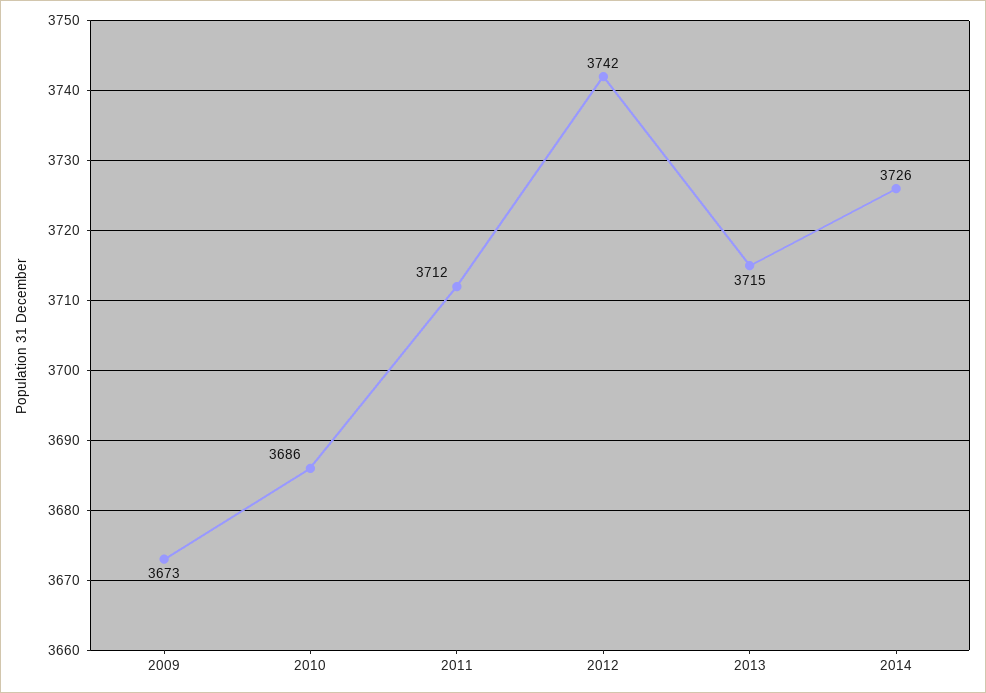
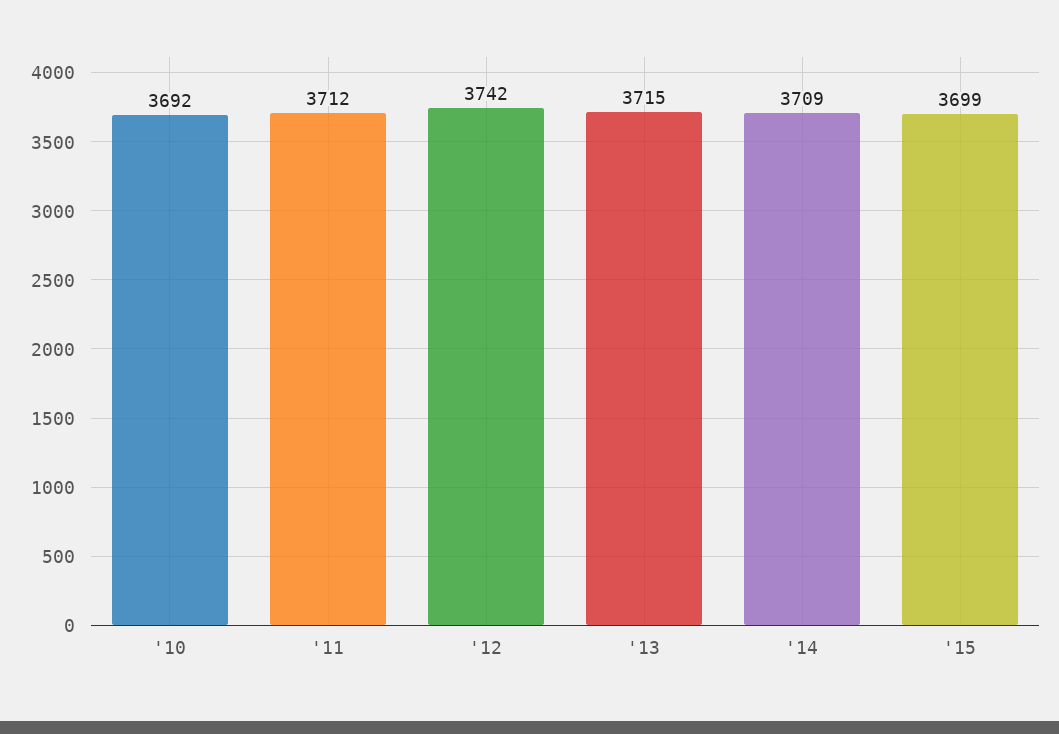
2009: 3673 -> none
2010: 3686 -> 3692
2014: 3726 -> 3709
'15: none -> 3699

